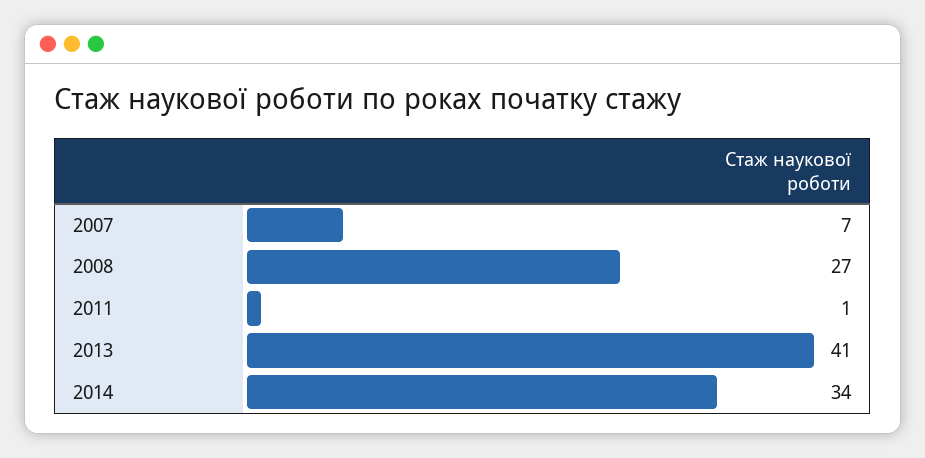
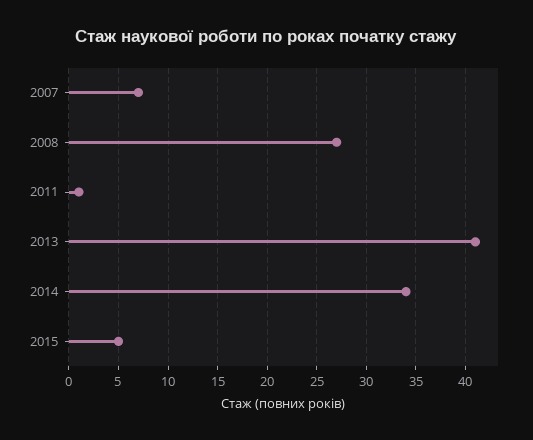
2015: none -> 5

